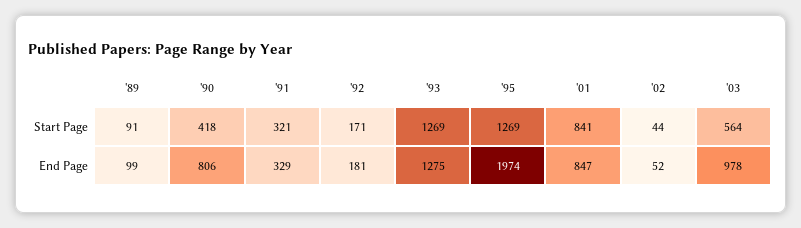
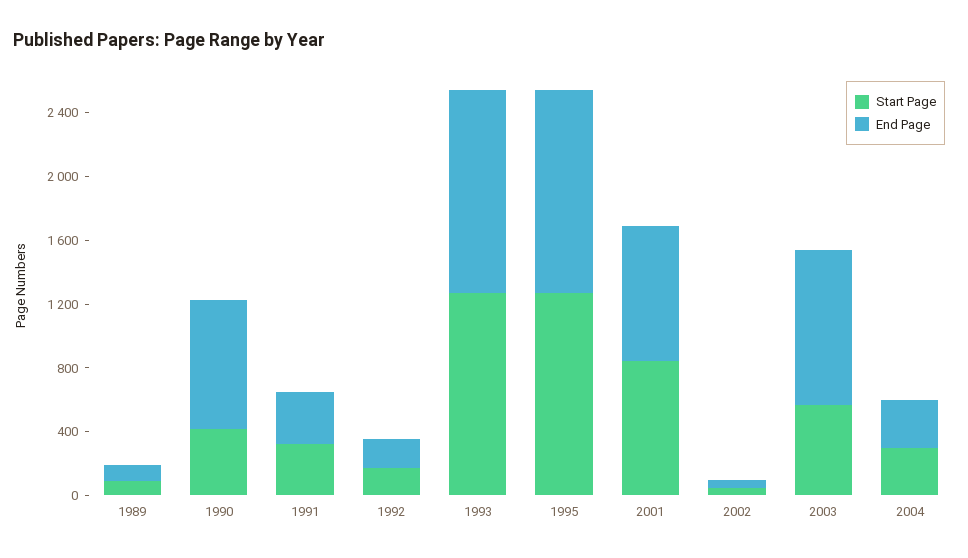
End Page, '95: 1974 -> 1300
Start Page, 2004: none -> 300
End Page, 2004: none -> 300

